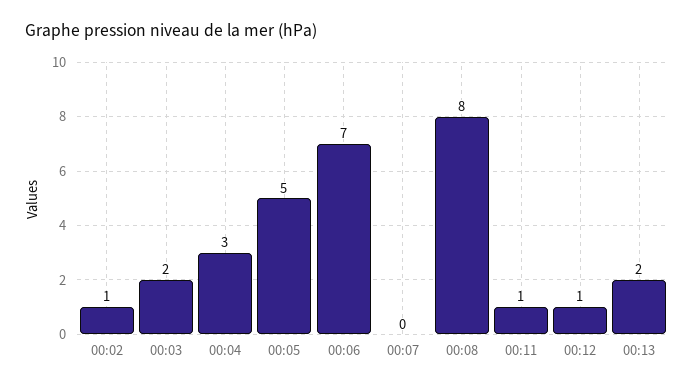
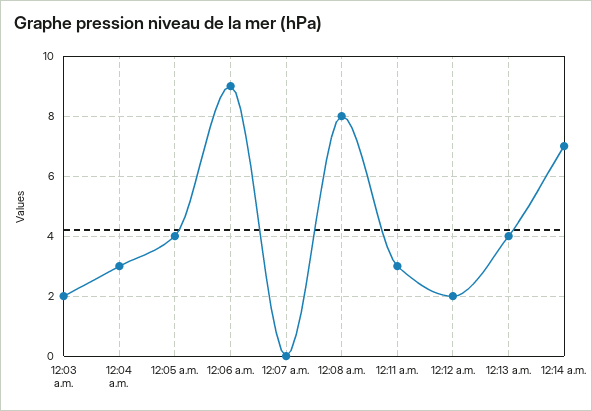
00:02: 1 -> none
00:05: 5 -> 4
00:06: 7 -> 9
00:11: 1 -> 3
00:12: 1 -> 2
00:13: 2 -> 4
12:14 a.m.: none -> 7

